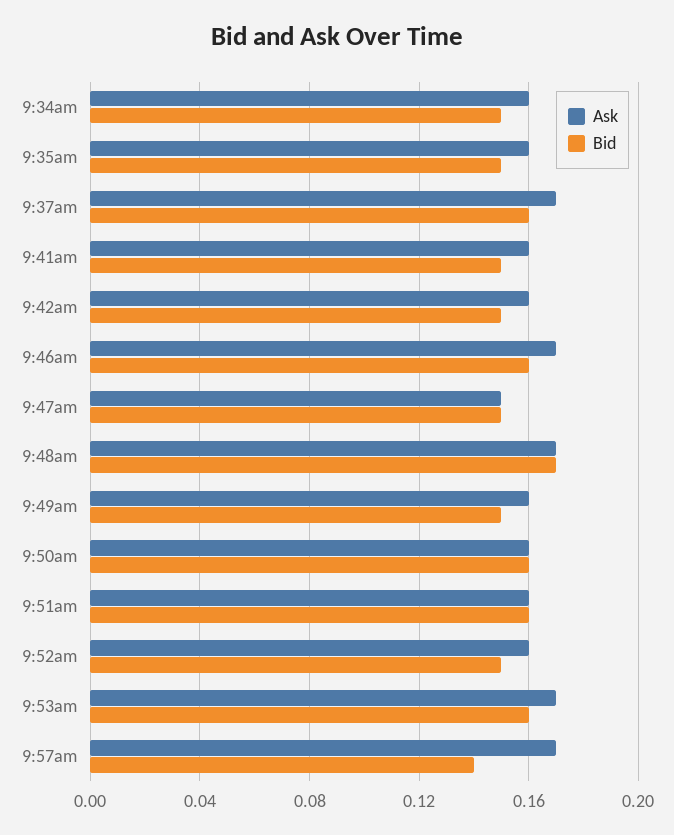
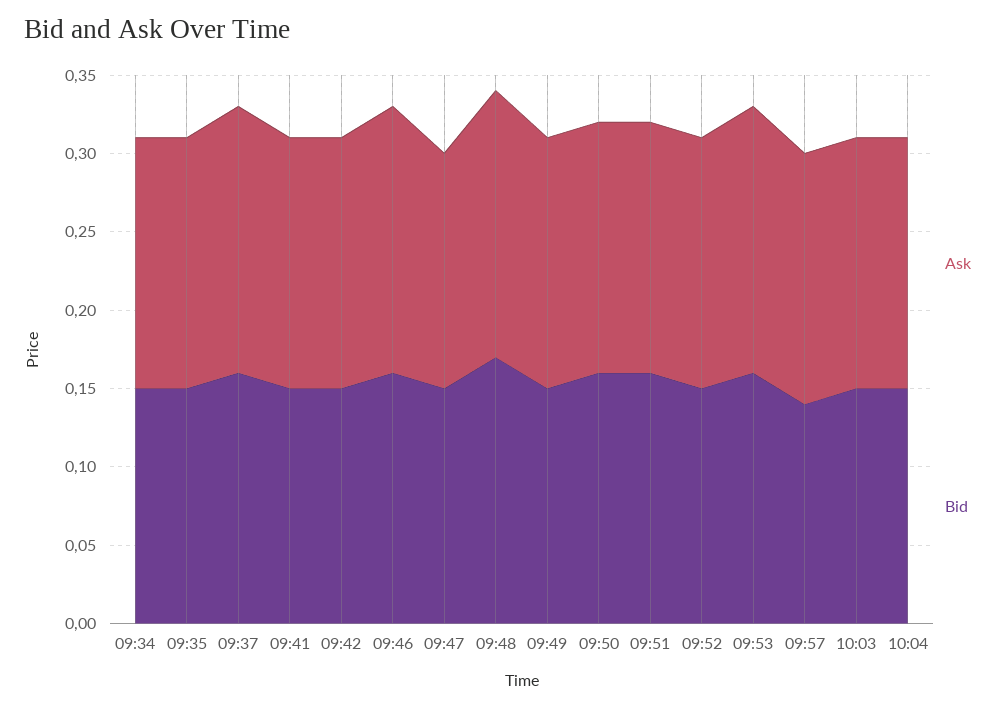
Ask, 9:57am: 0.17 -> 0.16
Ask, 10:03: none -> 0.16
Bid, 10:03: none -> 0.15
Ask, 10:04: none -> 0.16
Bid, 10:04: none -> 0.15

